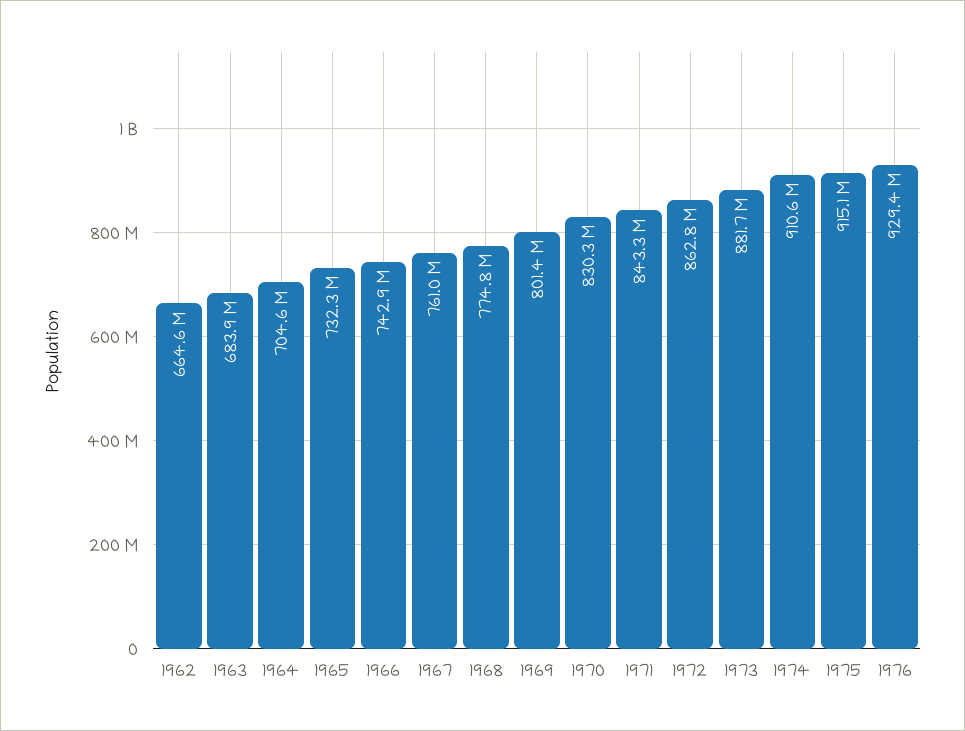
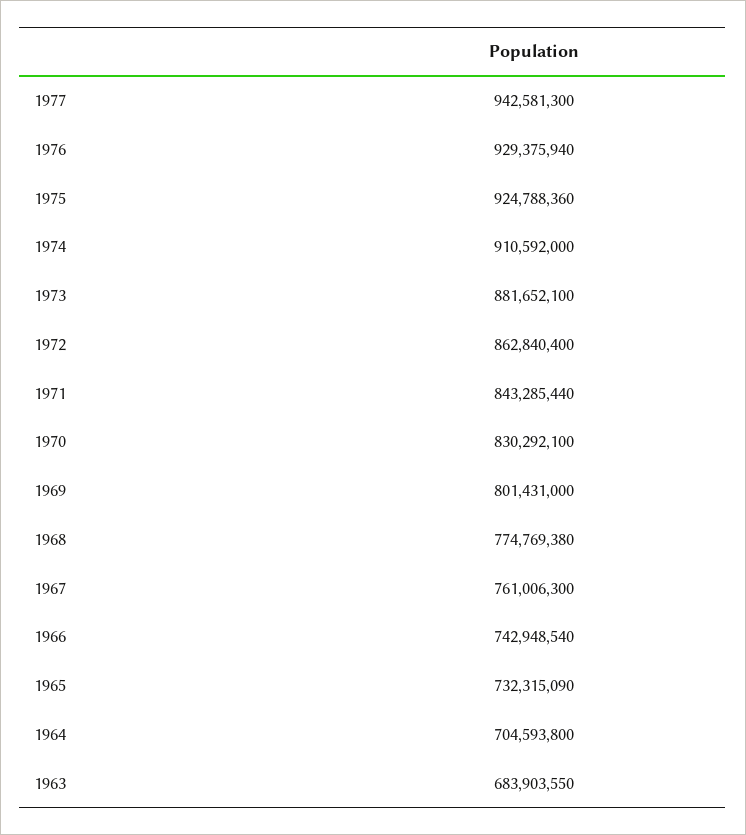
1962: 664600000 -> none
1975: 915100000 -> 924788360
1977: none -> 942581300

